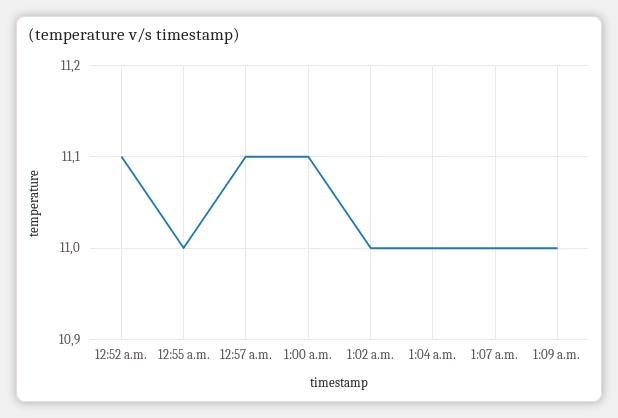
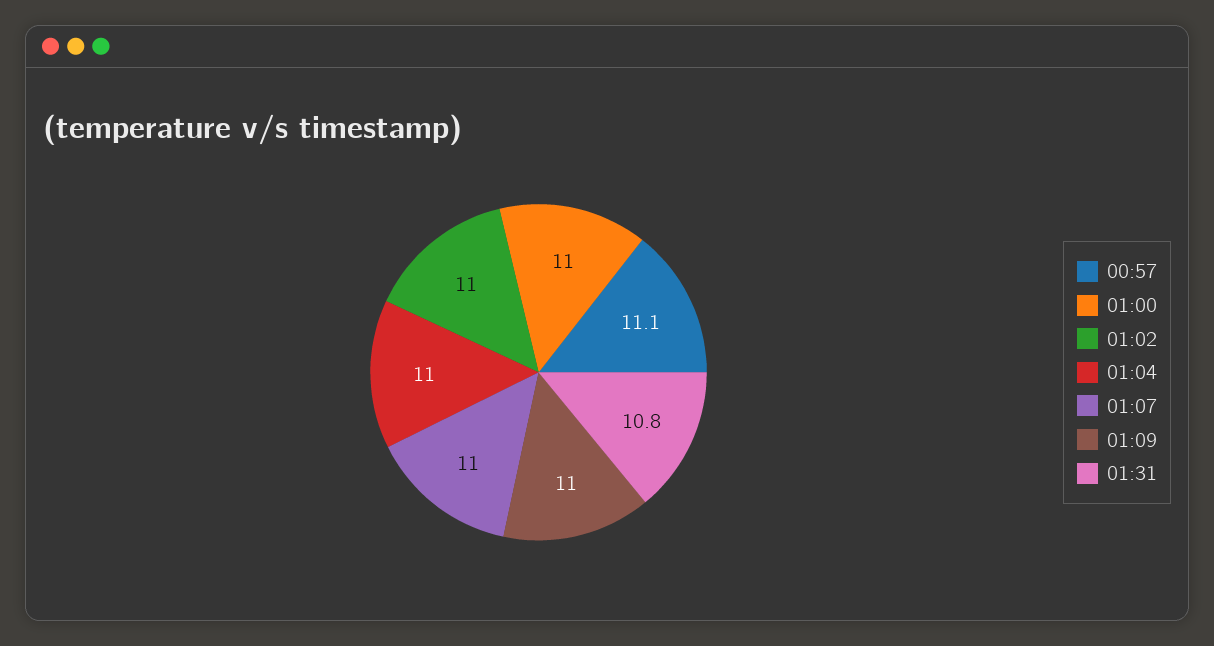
12:52 a.m.: 11.1 -> none
12:55 a.m.: 11 -> none
1:00 a.m.: 11.1 -> 11
01:31: none -> 10.8

